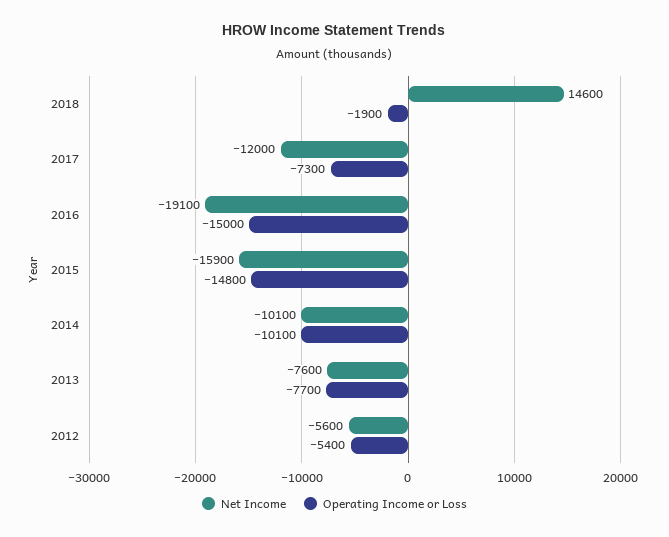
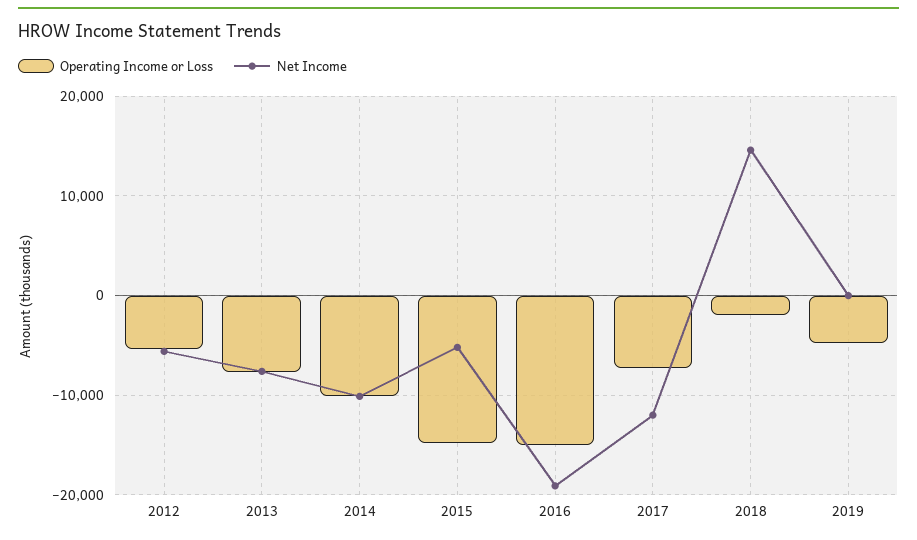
Net Income, 2015: -15900 -> -5000
Operating Income or Loss, 2019: none -> -5000
Net Income, 2019: none -> 0

